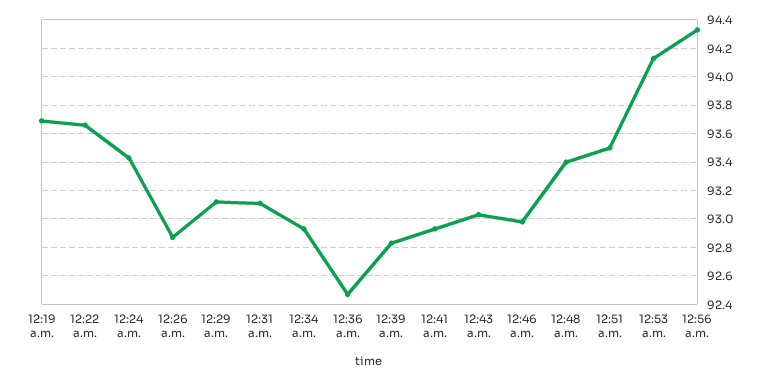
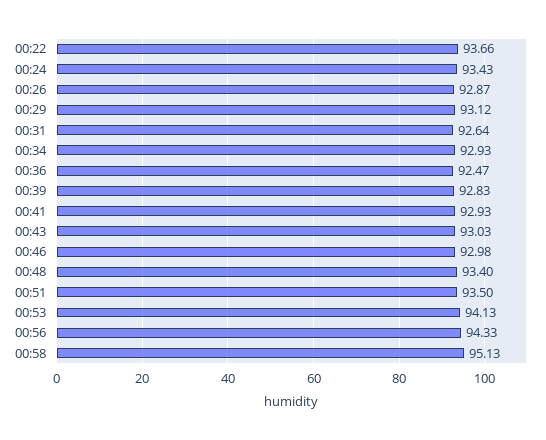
12:19 a.m.: 93.7 -> none
12:31 a.m.: 93.1 -> 92.64
00:58: none -> 95.13

